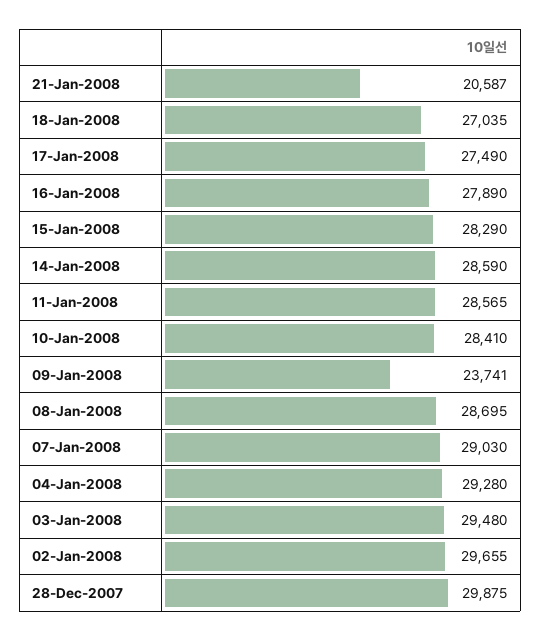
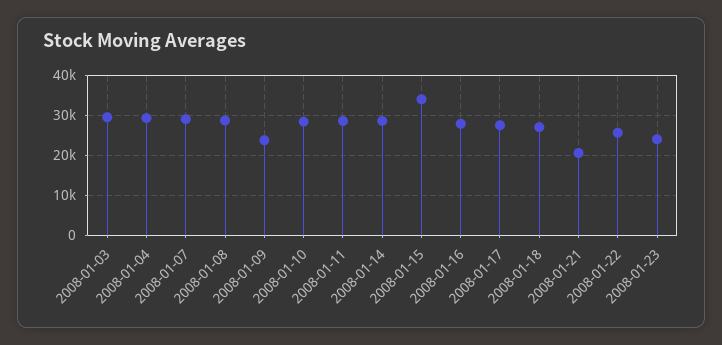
15-Jan-2008: 28290 -> 34000
02-Jan-2008: 29655 -> none
28-Dec-2007: 29875 -> none
2008-01-22: none -> 26000
2008-01-23: none -> 24000

